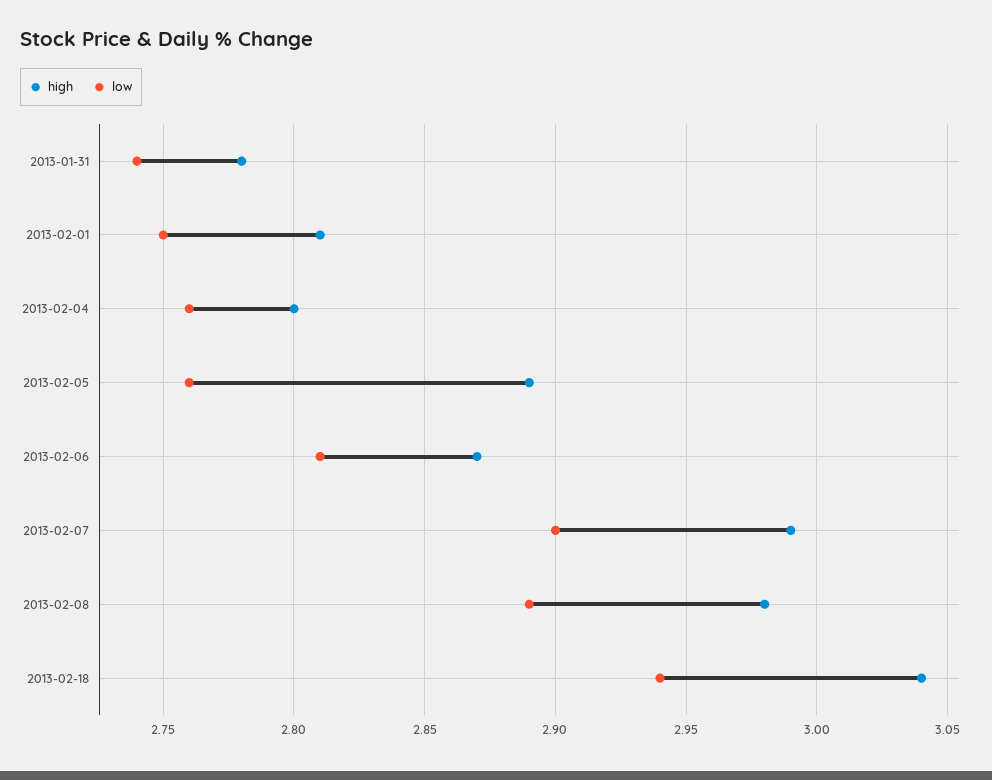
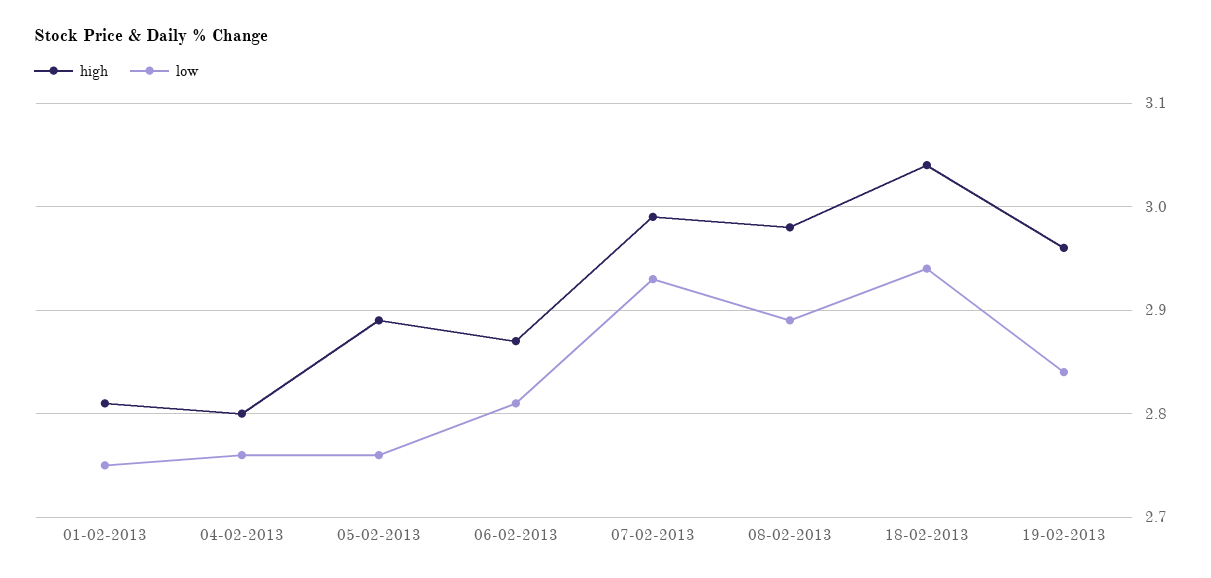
high, 2013-01-31: 2.78 -> none
low, 2013-01-31: 2.74 -> none
low, 2013-02-07: 2.9 -> 2.93
high, 19-02-2013: none -> 2.96
low, 19-02-2013: none -> 2.84

